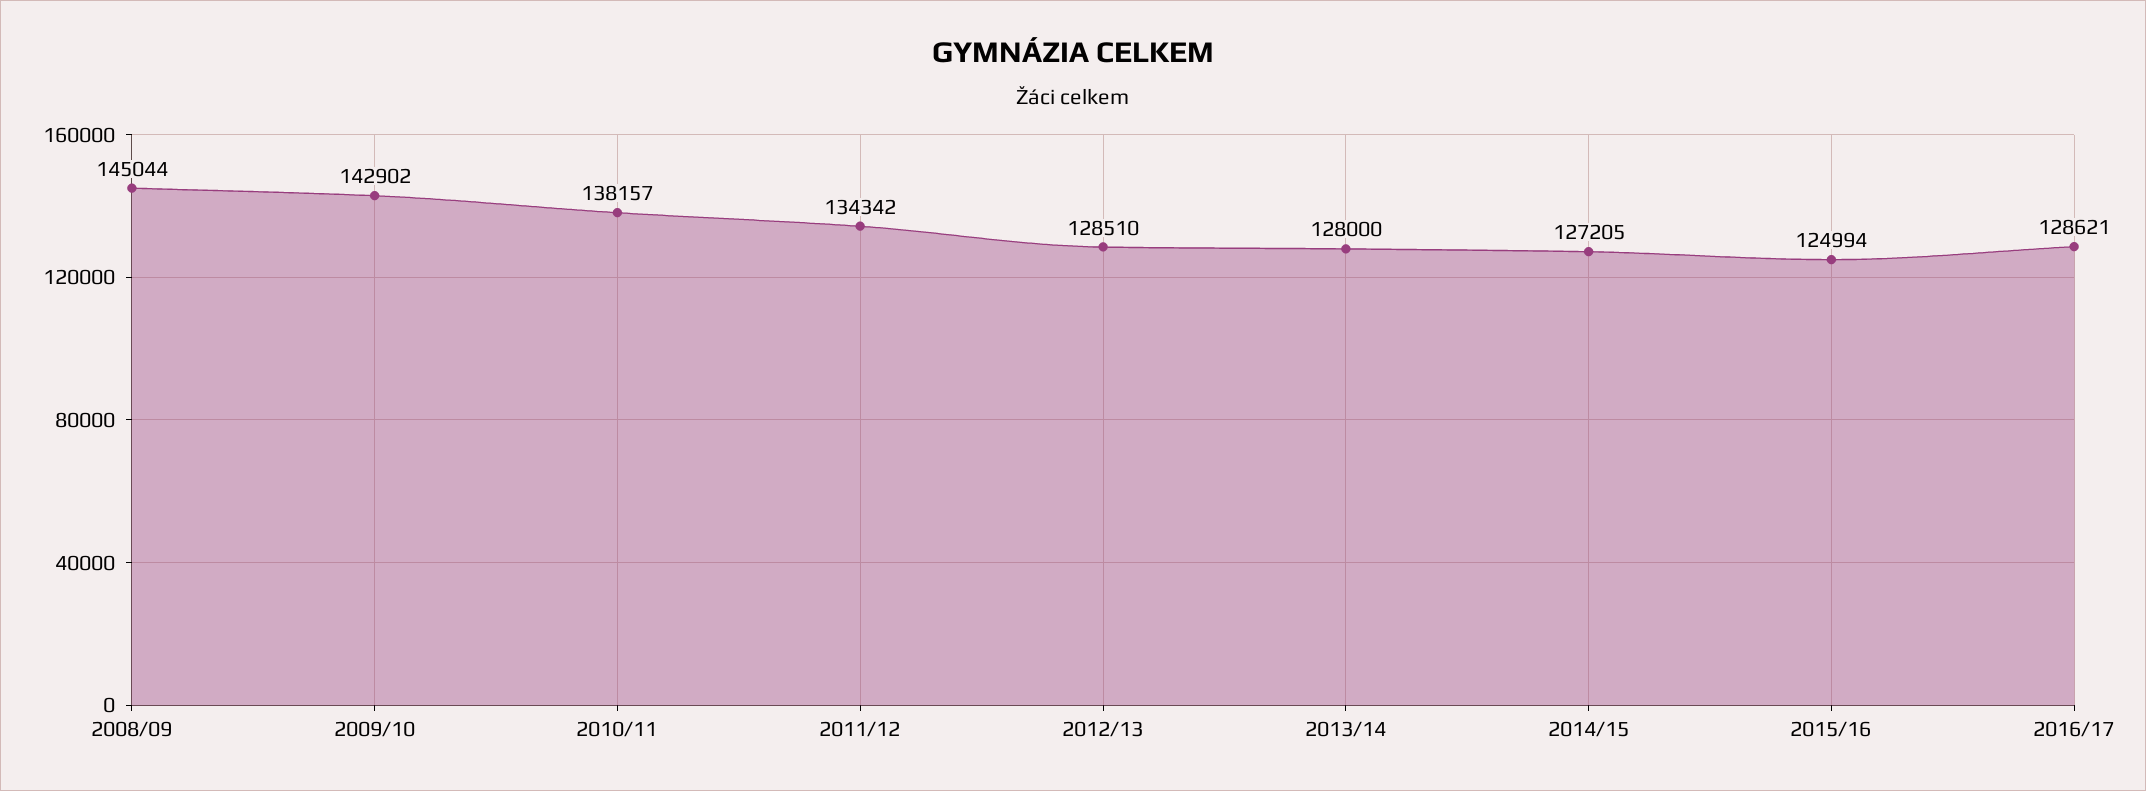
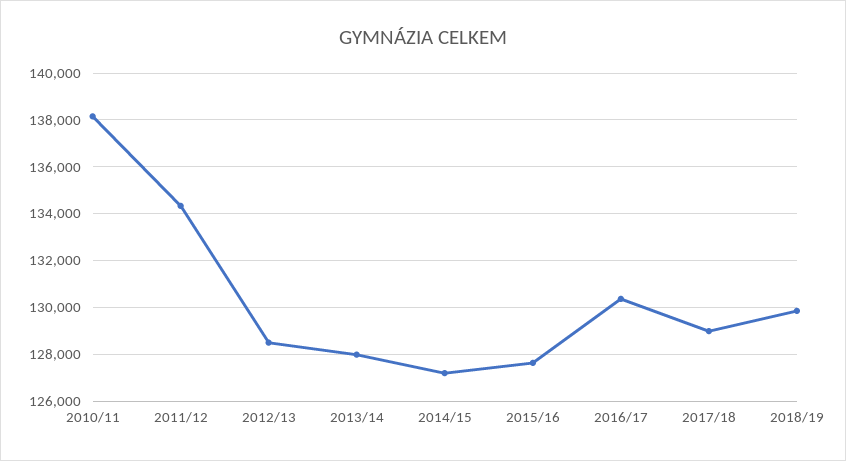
2008/09: 145044 -> none
2009/10: 142902 -> none
2015/16: 124994 -> 127500
2016/17: 128621 -> 130500
2017/18: none -> 129000
2018/19: none -> 130000

